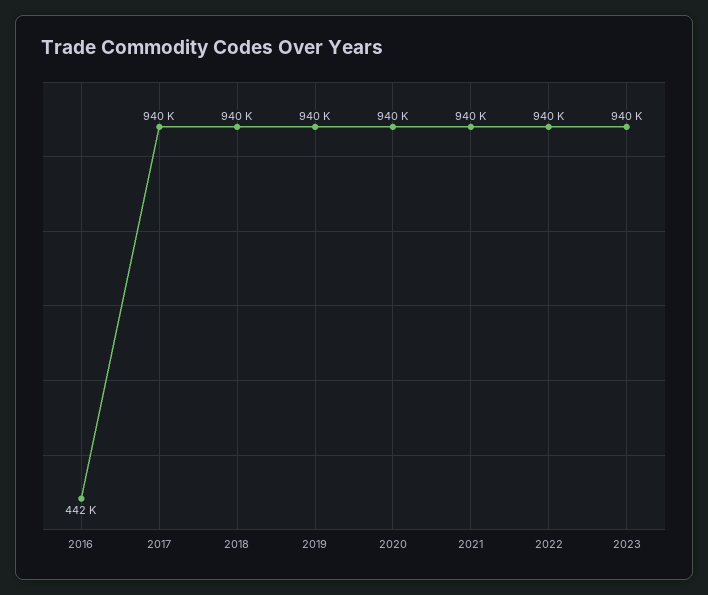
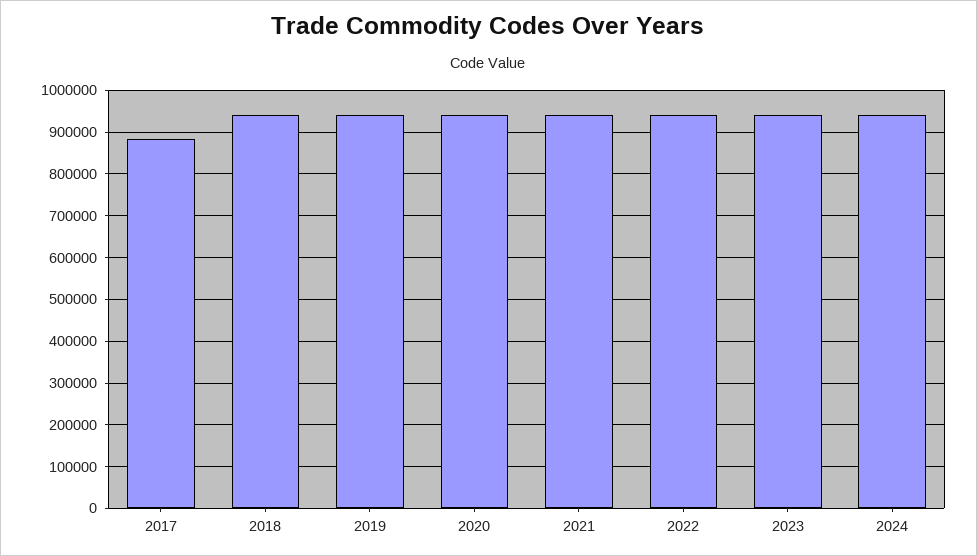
2016: 442000 -> none
2017: 940000 -> 880000
2024: none -> 940000

